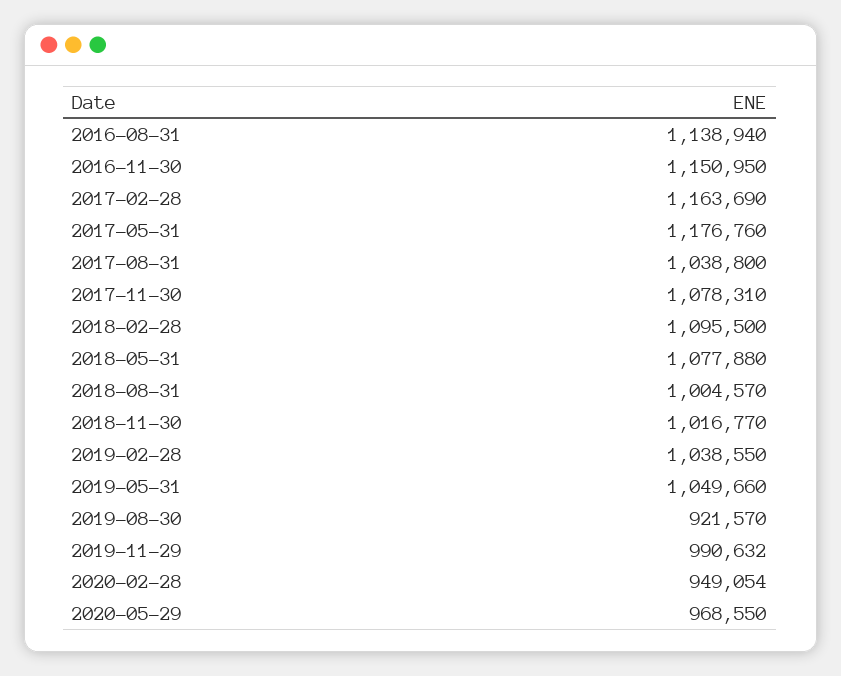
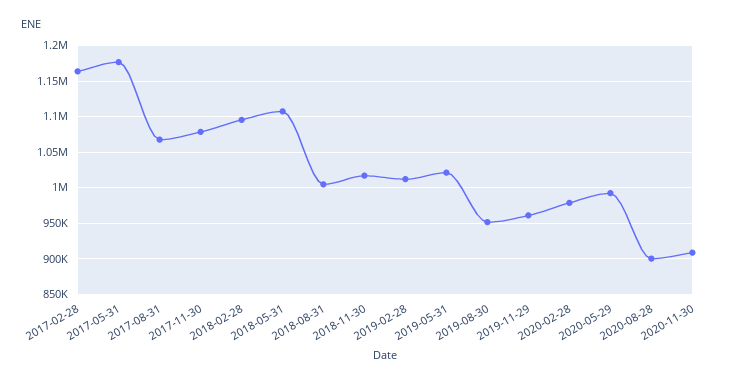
2016-08-31: 1138940 -> none
2016-11-30: 1150950 -> none
2017-08-31: 1038800 -> 1070000
2018-05-31: 1077880 -> 1110000
2019-02-28: 1038550 -> 1010000
2019-05-31: 1049660 -> 1020000
2019-08-30: 921570 -> 950000
2019-11-29: 990632 -> 960000
2020-02-28: 949054 -> 980000
2020-05-29: 968550 -> 990000
2020-08-28: none -> 900000
2020-11-30: none -> 910000

